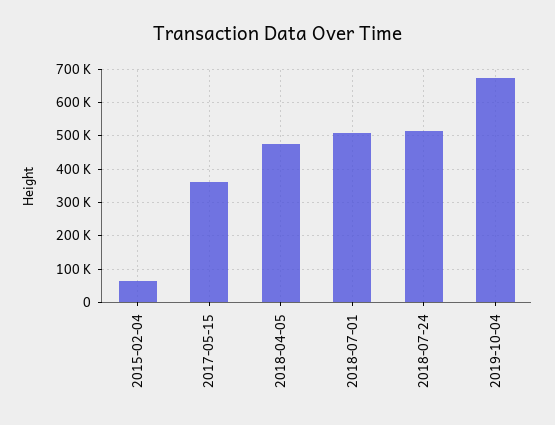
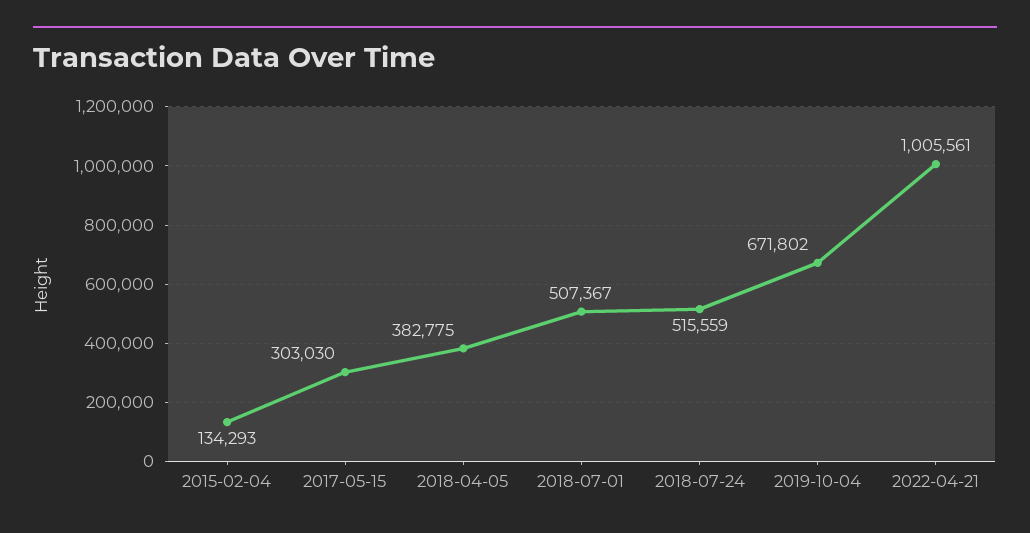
2015-02-04: 60000 -> 134293
2017-05-15: 360000 -> 303030
2018-04-05: 480000 -> 382775
2022-04-21: none -> 1005561

